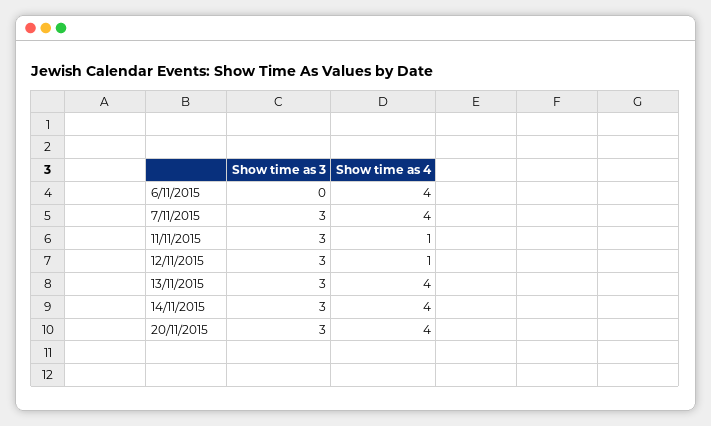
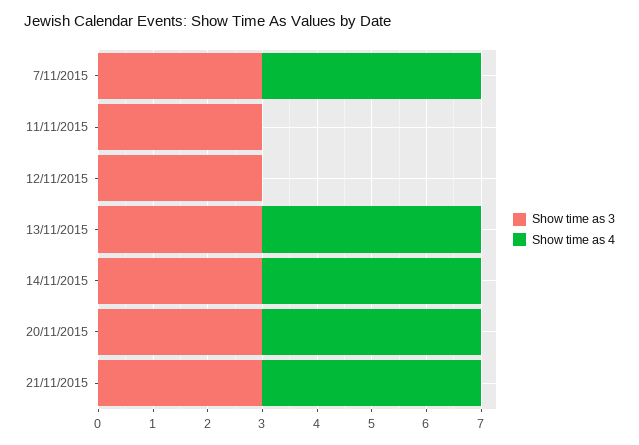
Show time as 3, 6/11/2015: 0 -> none
Show time as 4, 6/11/2015: 4 -> none
Show time as 4, 11/11/2015: 1 -> 0
Show time as 4, 12/11/2015: 1 -> 0
Show time as 3, 21/11/2015: none -> 3
Show time as 4, 21/11/2015: none -> 4

